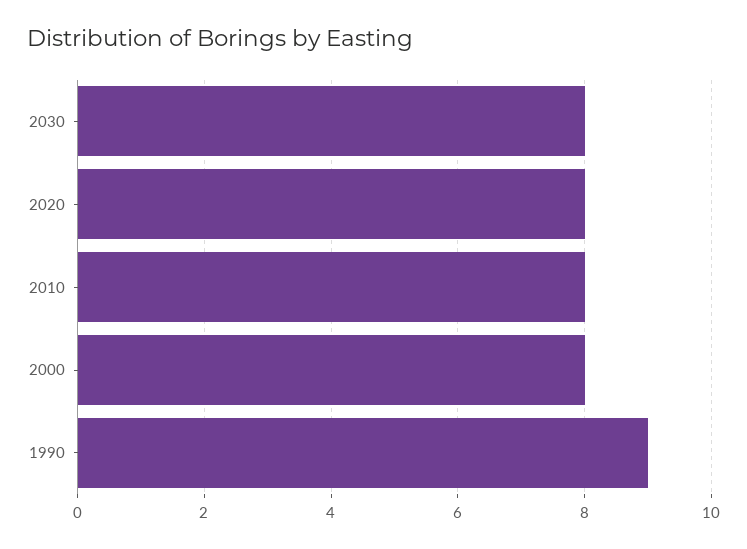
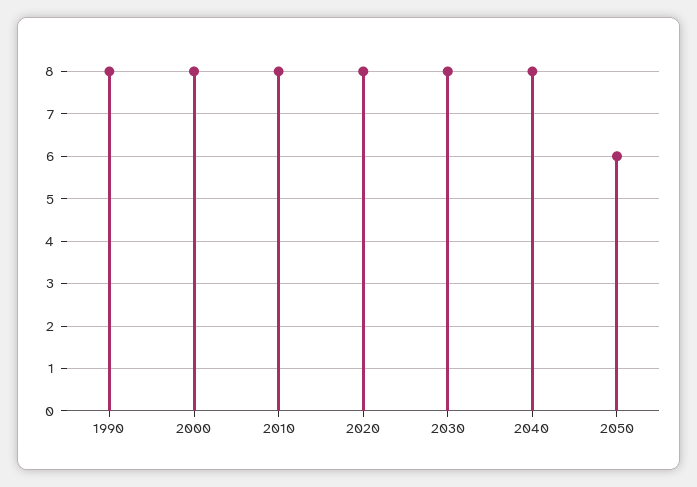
1990: 9 -> 8
2040: none -> 8
2050: none -> 6

